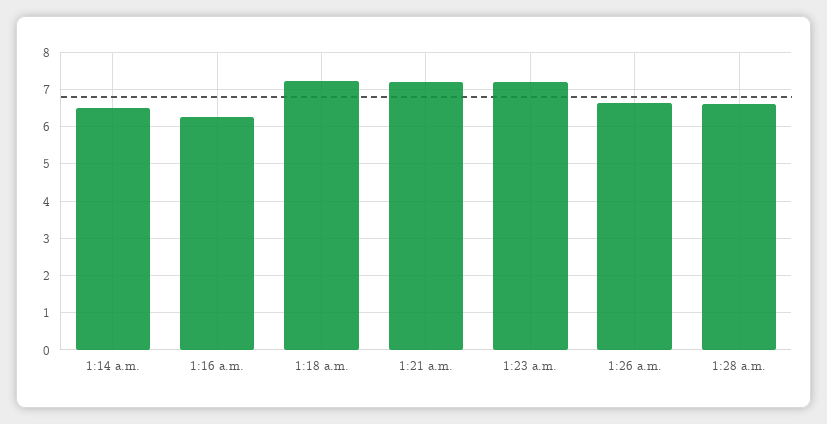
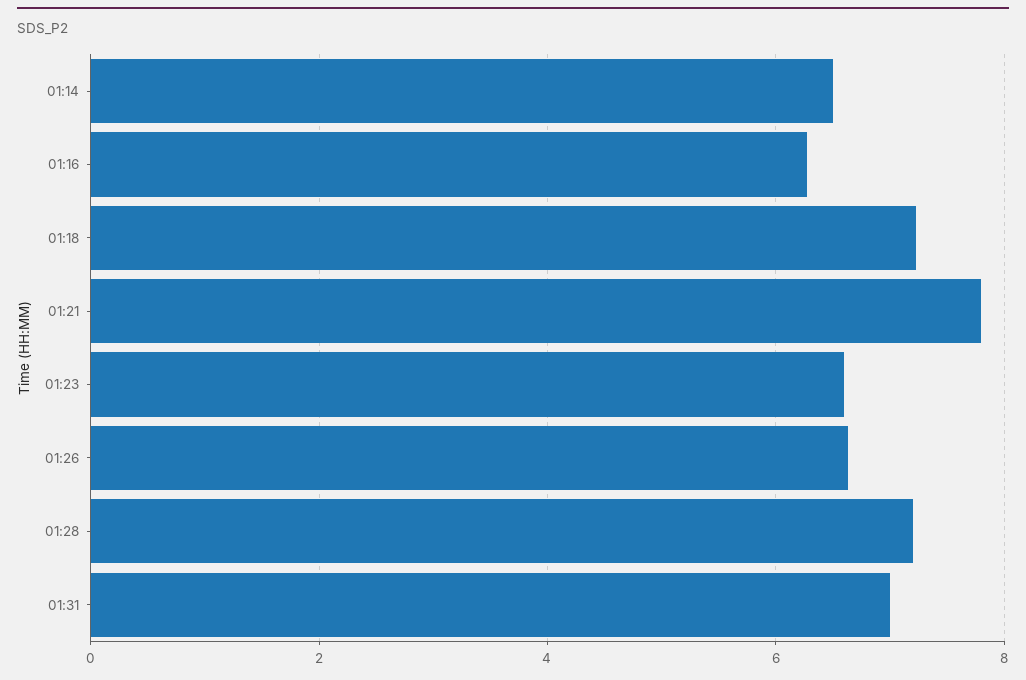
1:21 a.m.: 7.2 -> 7.8
1:23 a.m.: 7.2 -> 6.6
1:28 a.m.: 6.6 -> 7.2
01:31: none -> 7

